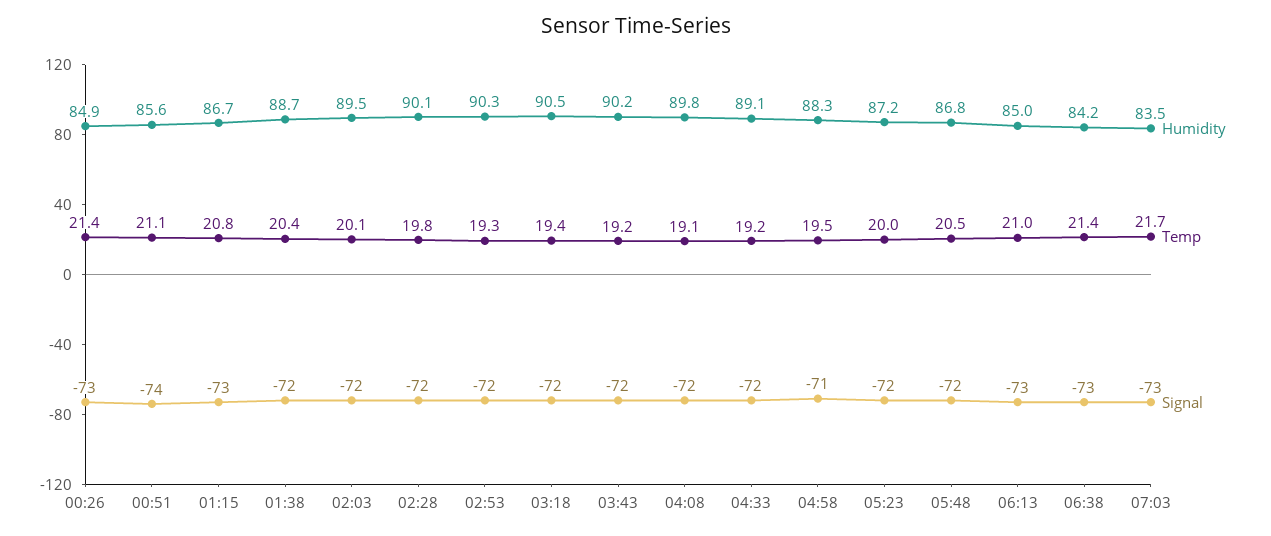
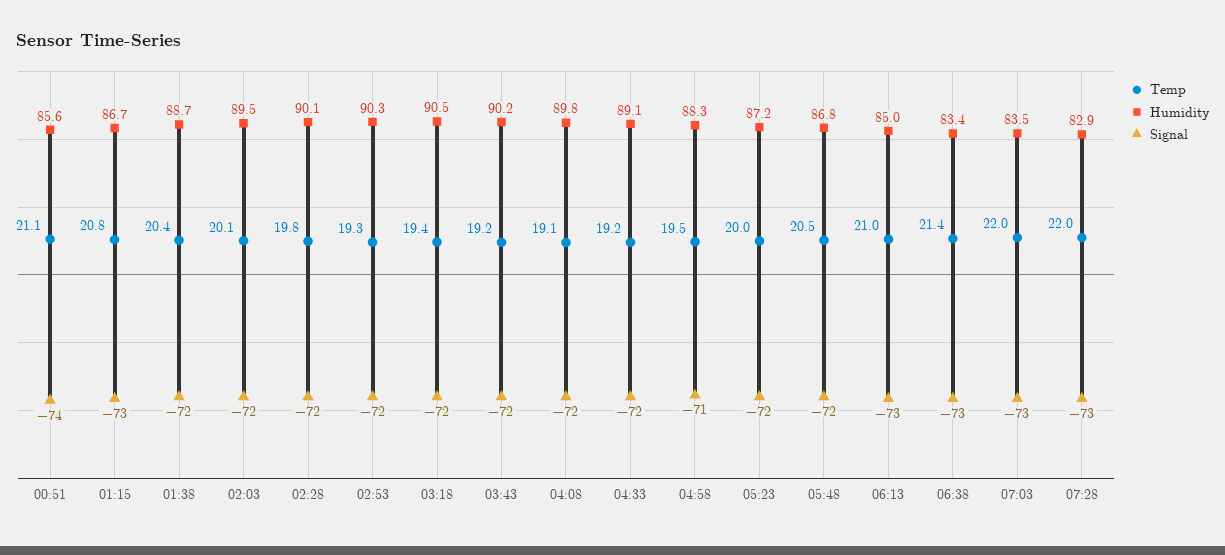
Humidity, 00:26: 84.9 -> none
Temp, 00:26: 21.4 -> none
Signal, 00:26: -73 -> none
Humidity, 06:38: 84.2 -> 83.4
Temp, 07:03: 21.7 -> 22
Temp, 07:28: none -> 22
Humidity, 07:28: none -> 82.9
Signal, 07:28: none -> -73

